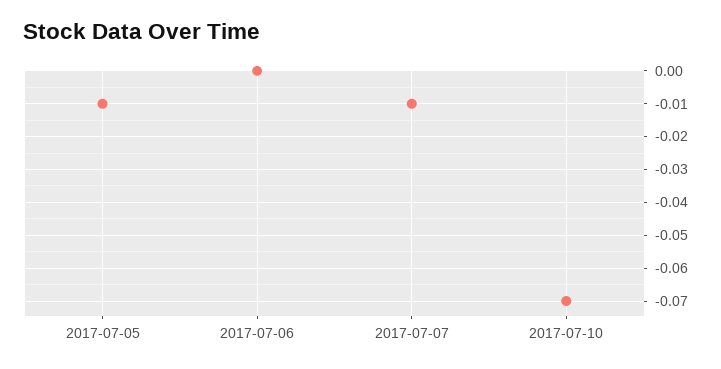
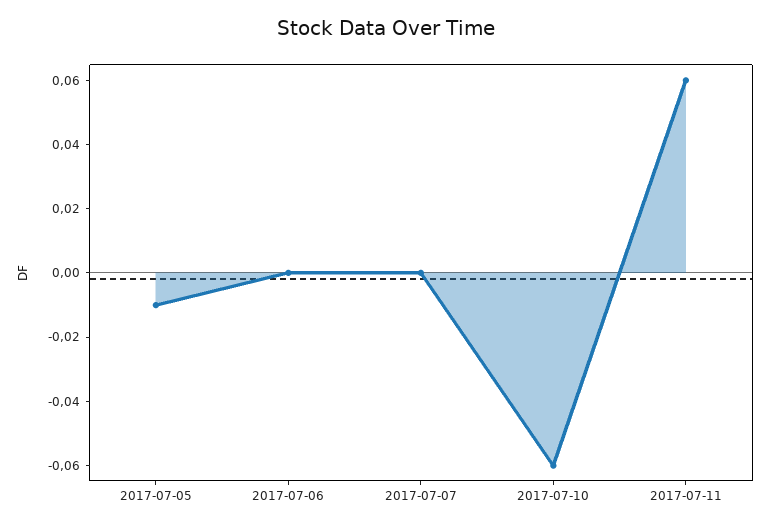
2017-07-07: -0.01 -> 0
2017-07-10: -0.07 -> -0.06
2017-07-11: none -> 0.06

